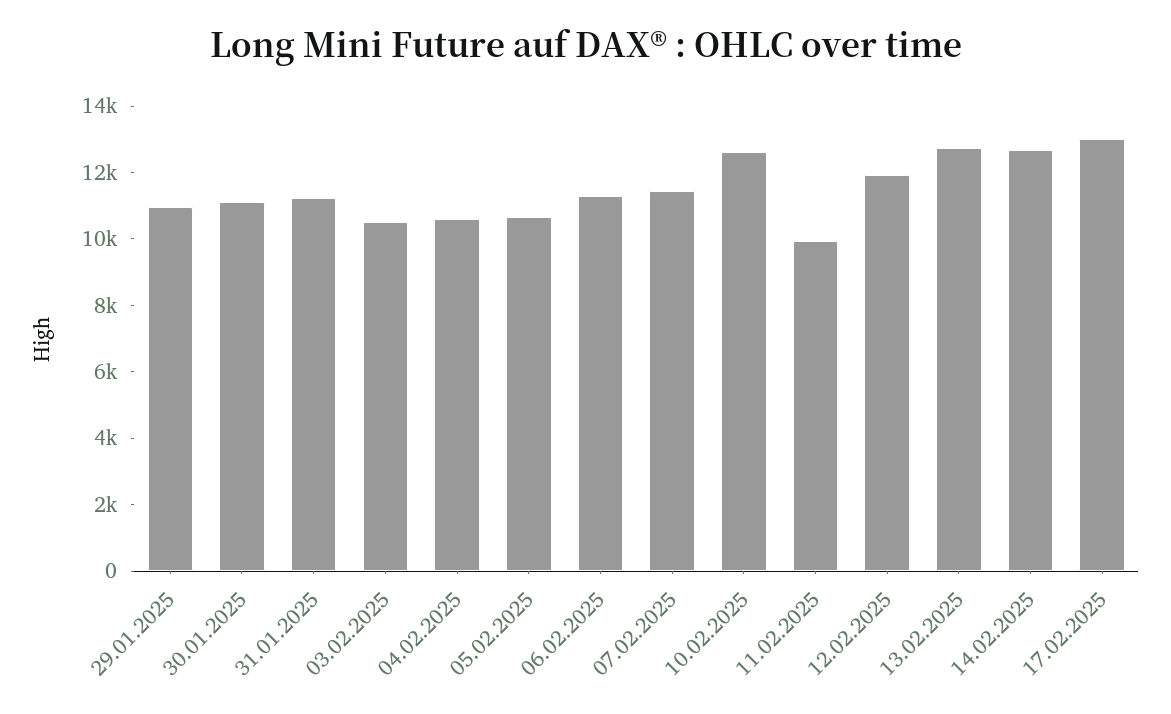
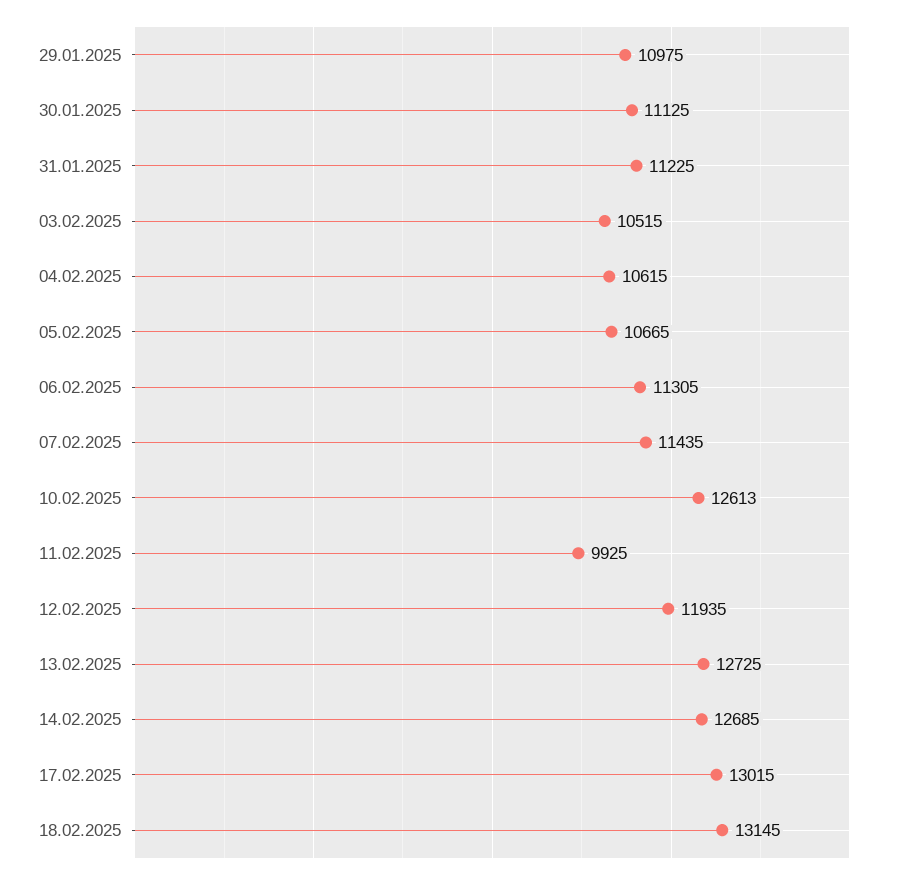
18.02.2025: none -> 13145

